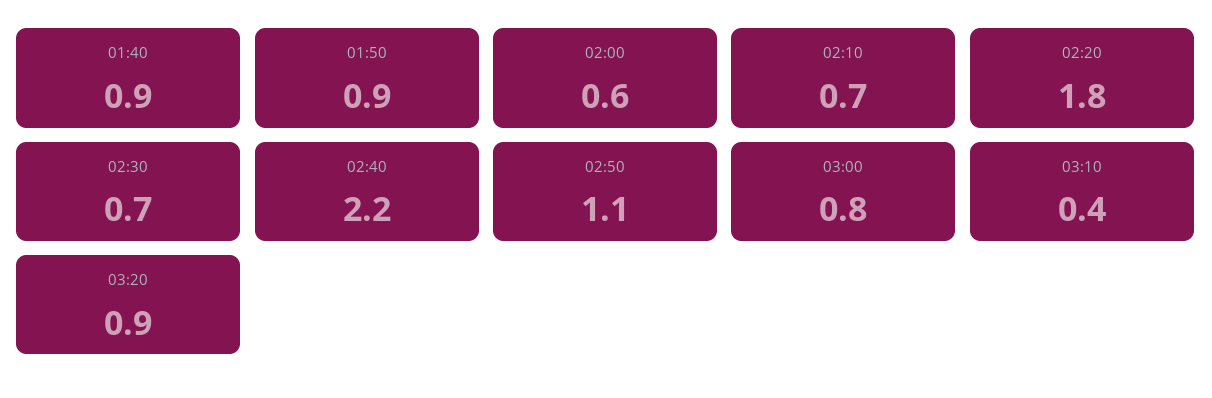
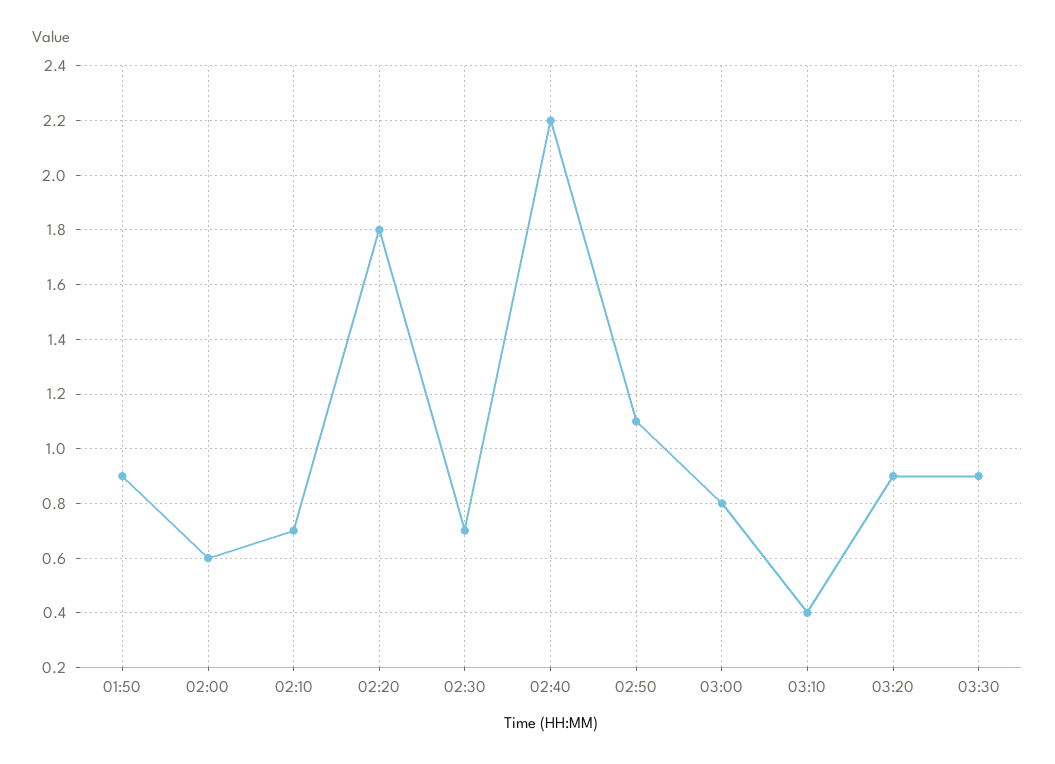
01:40: 0.9 -> none
03:30: none -> 0.9

